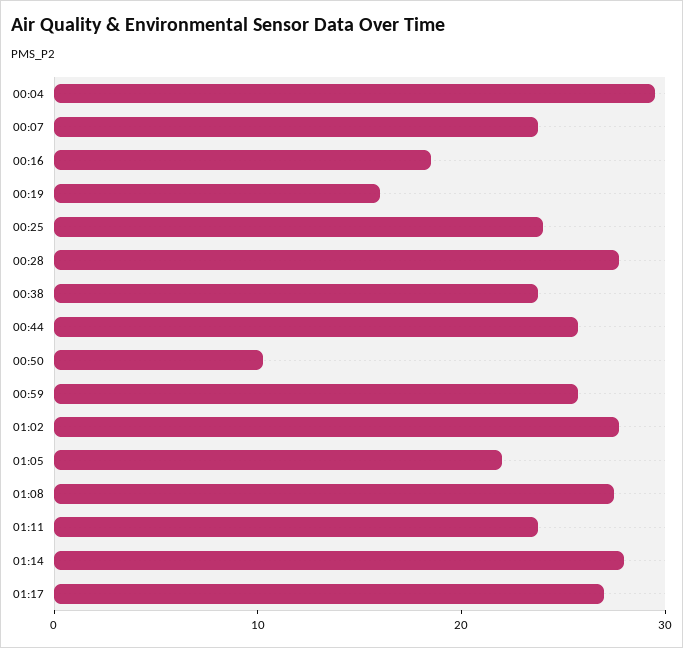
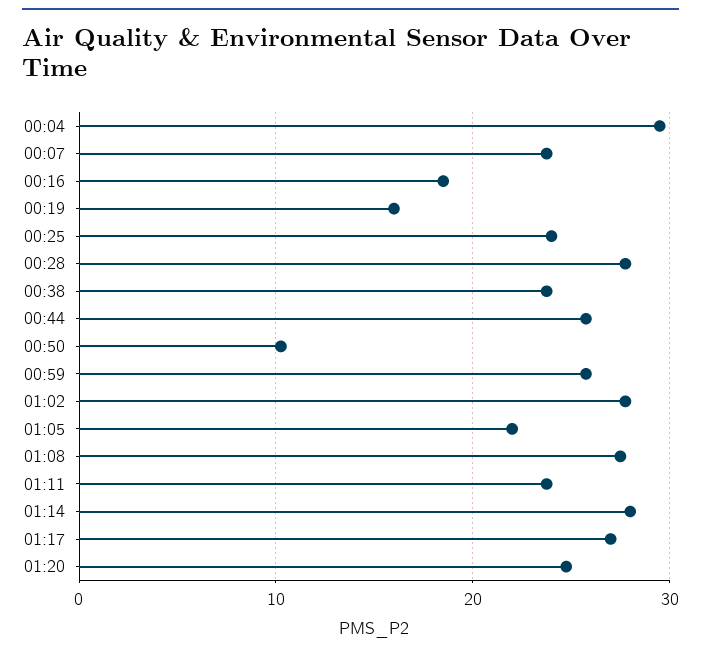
01:20: none -> 25

